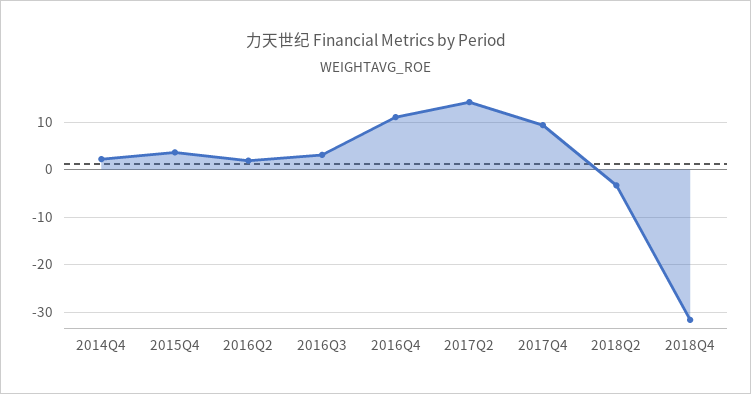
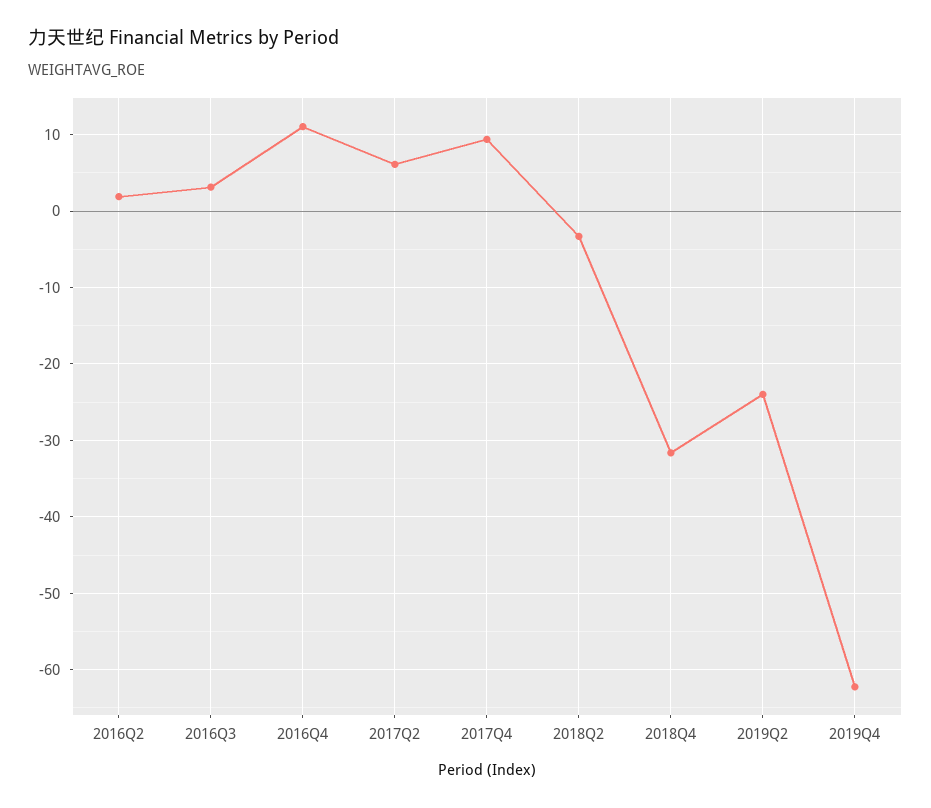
2014Q4: 2 -> none
2015Q4: 4 -> none
2017Q2: 14 -> 6
2019Q2: none -> -24
2019Q4: none -> -62

